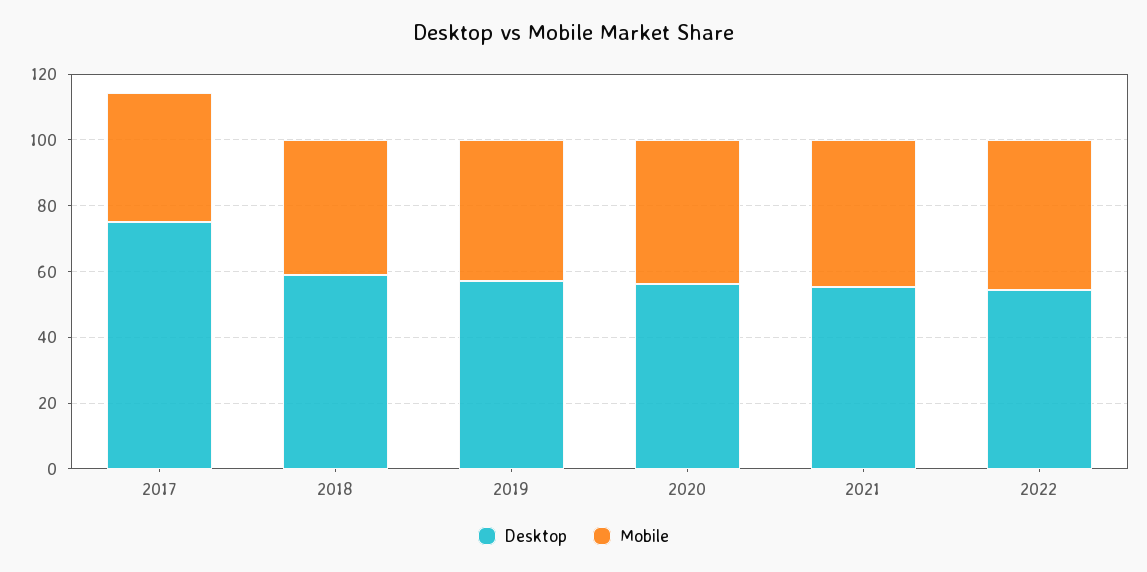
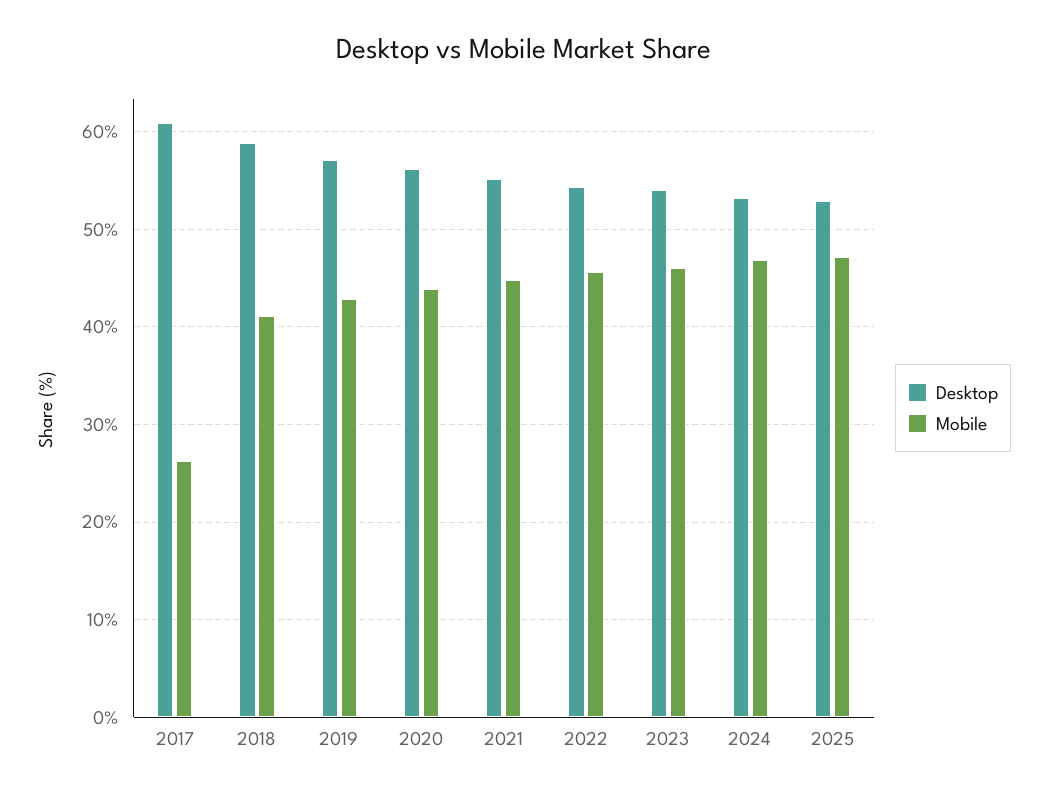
Desktop, 2017: 75 -> 61
Mobile, 2017: 40 -> 26
Desktop, 2023: none -> 54
Mobile, 2023: none -> 46
Desktop, 2024: none -> 53
Mobile, 2024: none -> 47
Desktop, 2025: none -> 53
Mobile, 2025: none -> 47

